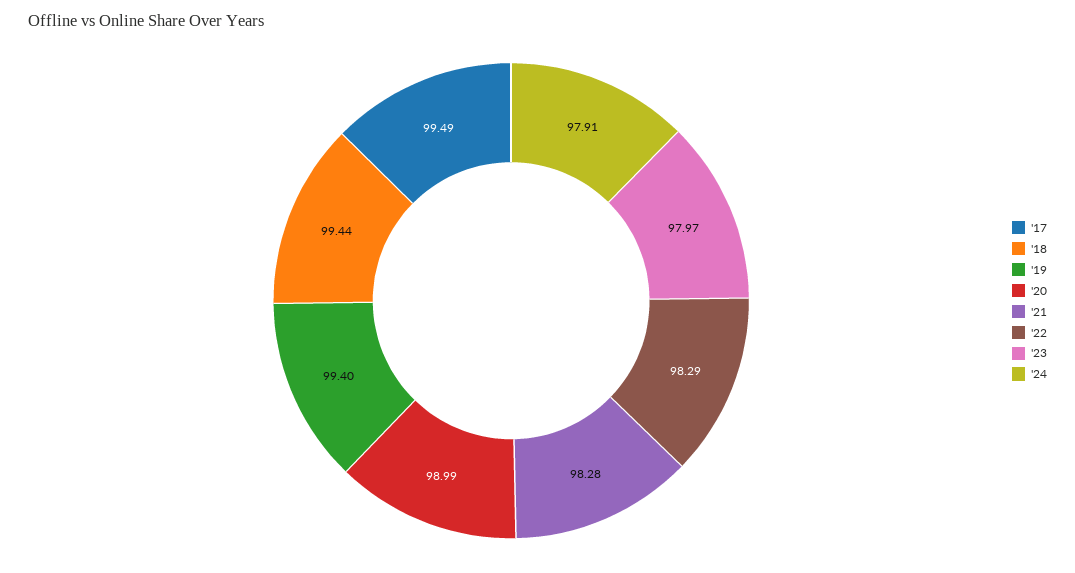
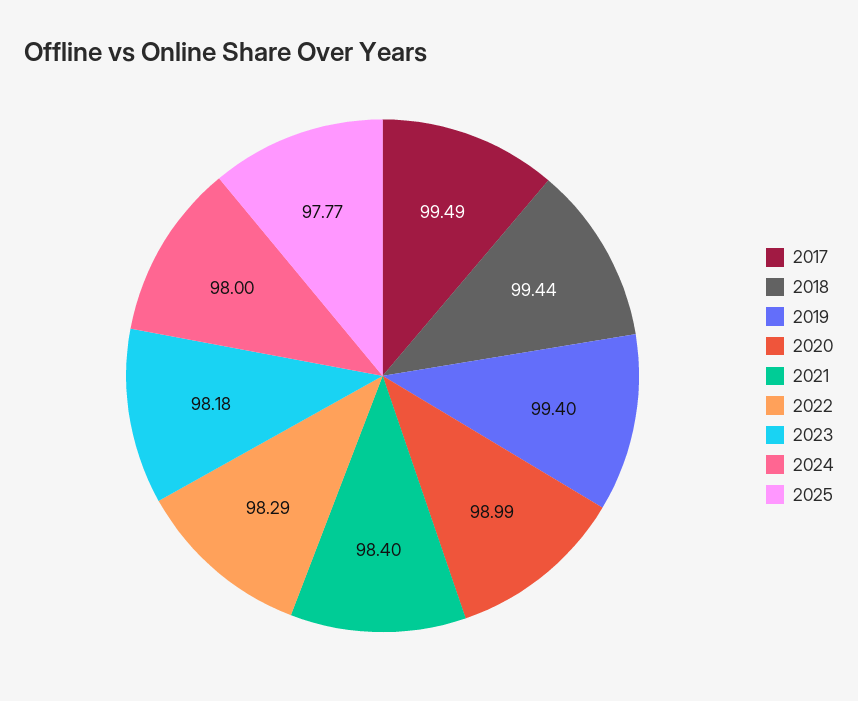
'21: 98.28 -> 98.4
'23: 97.97 -> 98.18
'24: 97.91 -> 98
2025: none -> 97.77

